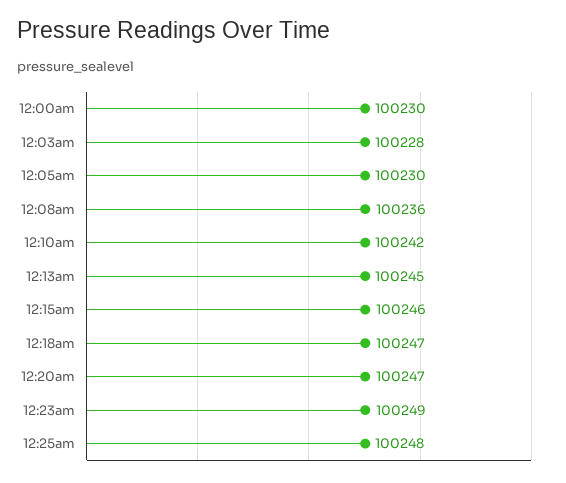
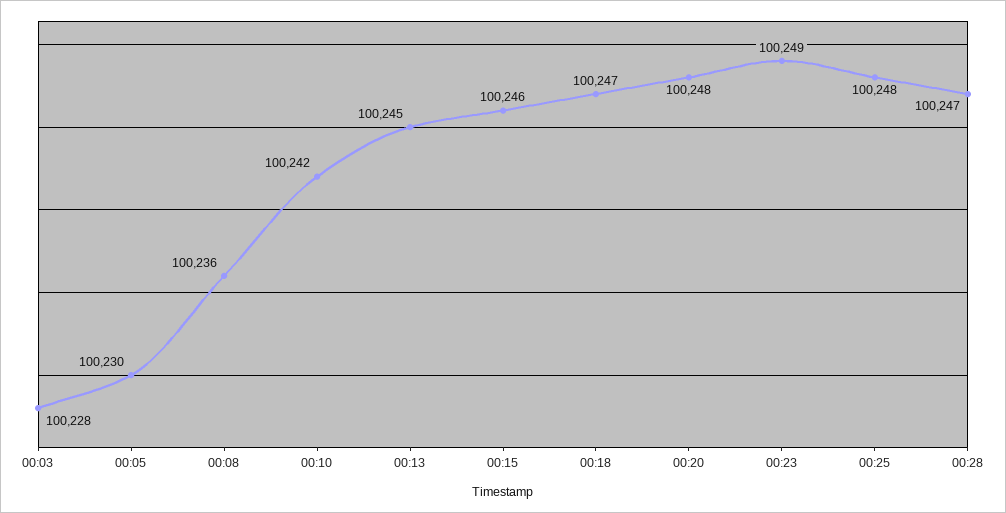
12:00am: 100230 -> none
12:20am: 100247 -> 100248
00:28: none -> 100247

